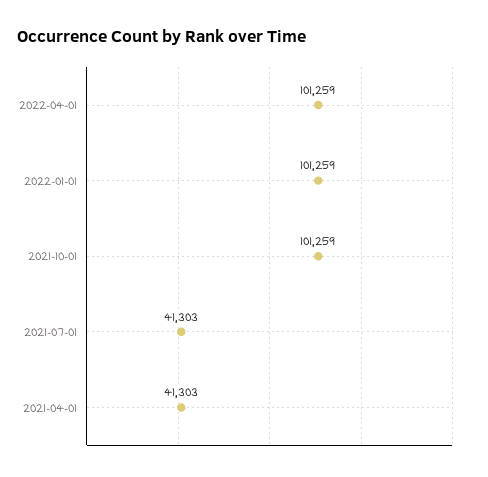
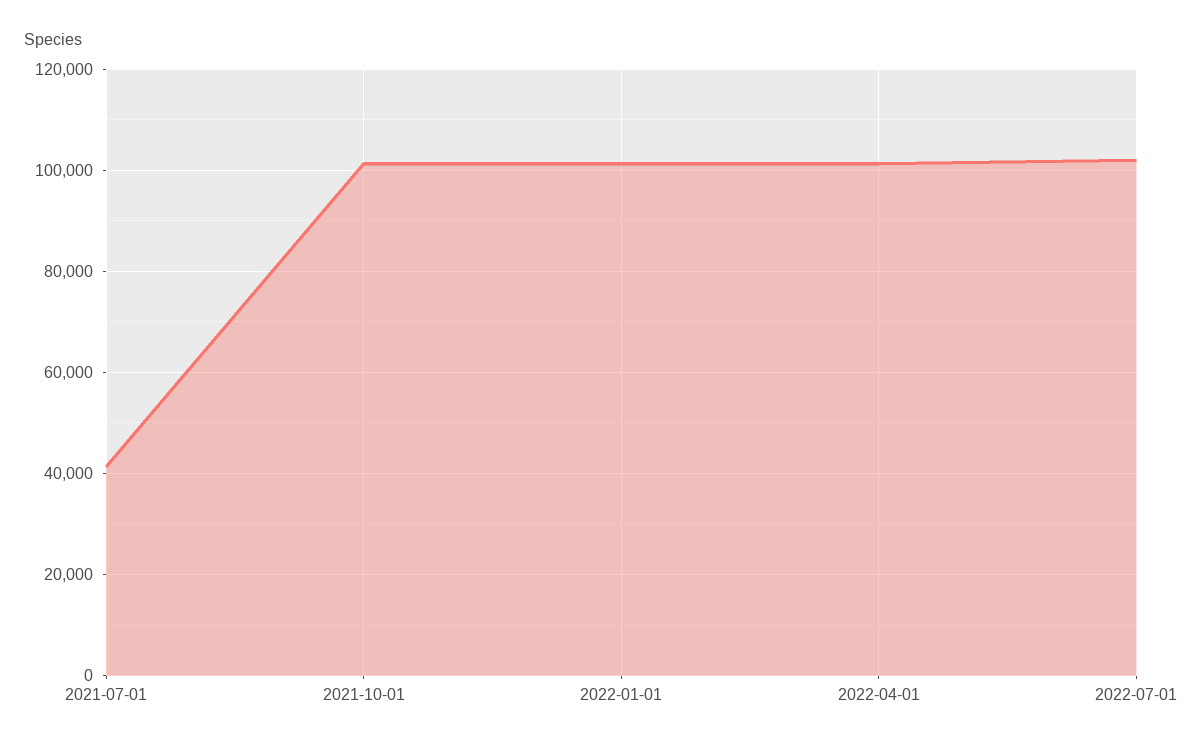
2021-04-01: 41303 -> none
2022-07-01: none -> 102000

